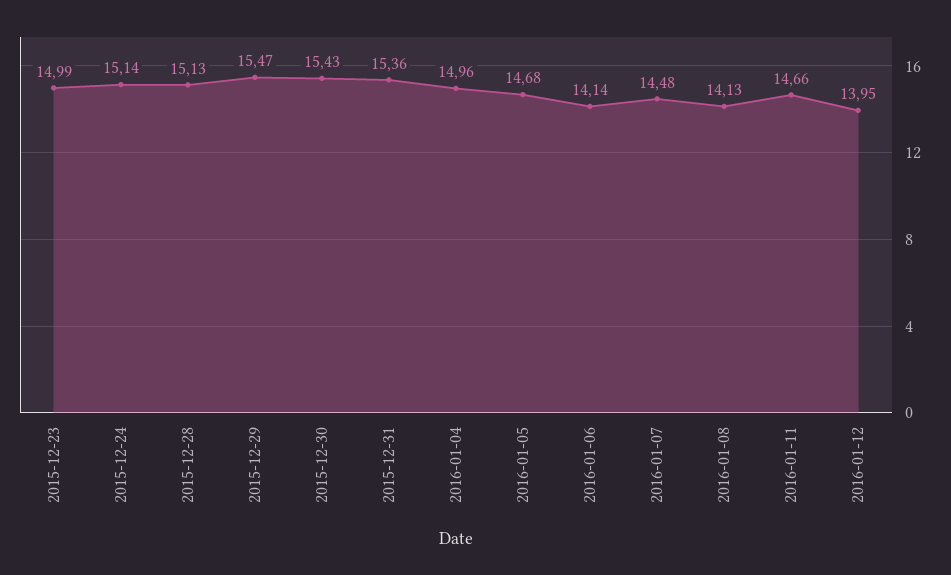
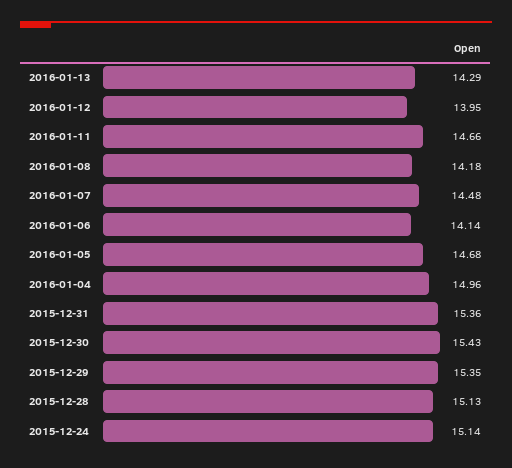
2015-12-23: 14.99 -> none
2015-12-29: 15.47 -> 15.35
2016-01-08: 14.13 -> 14.18
2016-01-13: none -> 14.29

